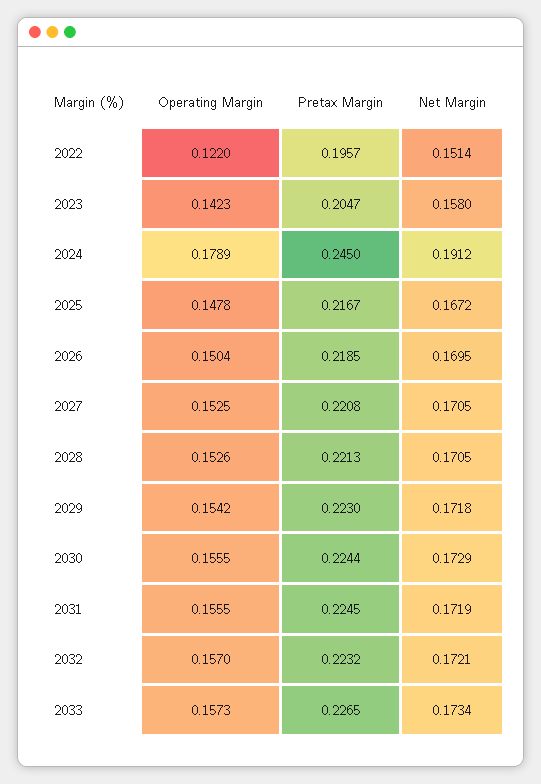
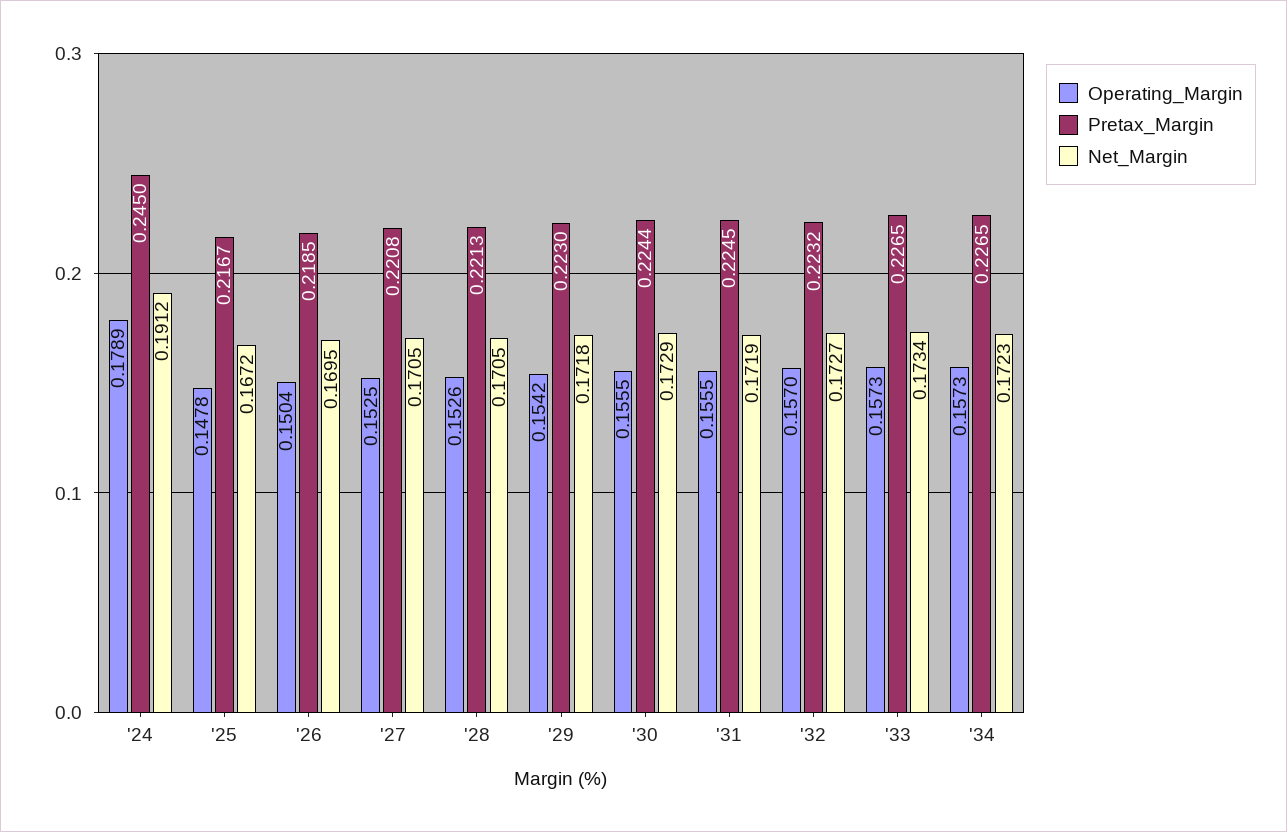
Operating Margin, 2022: 0.122 -> none
Pretax Margin, 2022: 0.1957 -> none
Net Margin, 2022: 0.1514 -> none
Operating Margin, 2023: 0.1423 -> none
Pretax Margin, 2023: 0.2047 -> none
Net Margin, 2023: 0.158 -> none
Net Margin, 2032: 0.1721 -> 0.1727
Operating Margin, '34: none -> 0.1573
Pretax Margin, '34: none -> 0.2265
Net Margin, '34: none -> 0.1723

